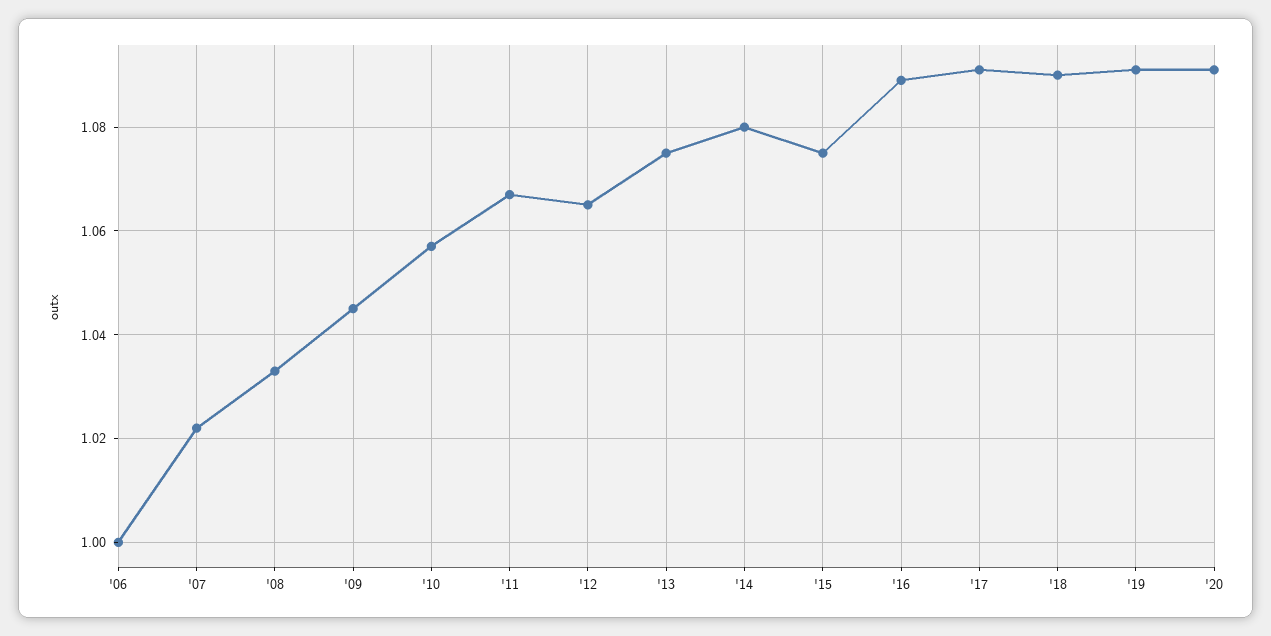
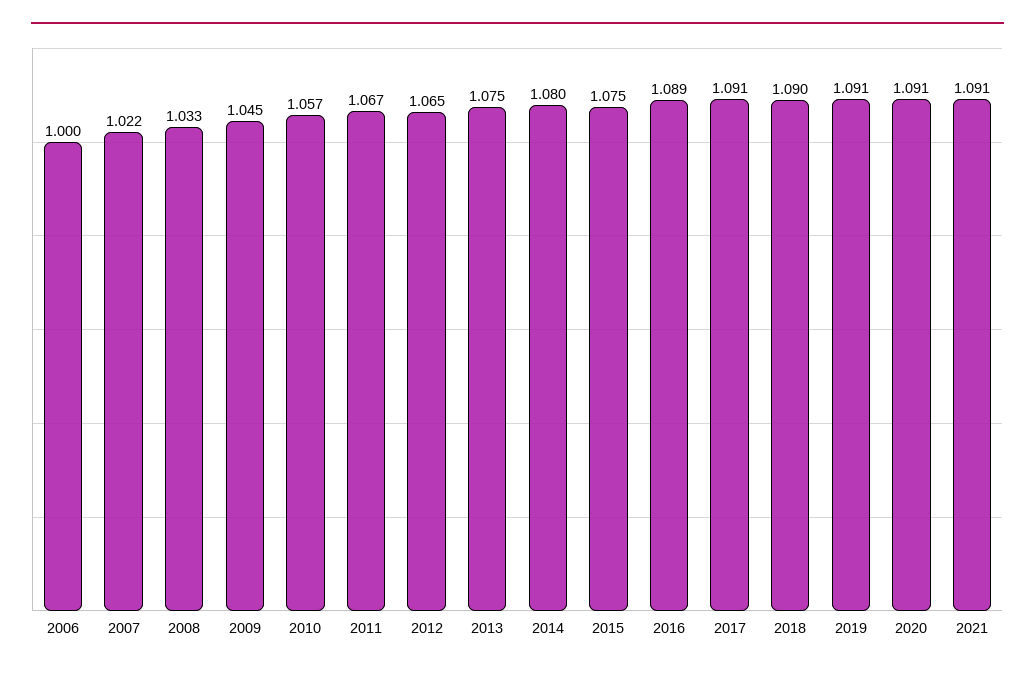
2021: none -> 1.091

